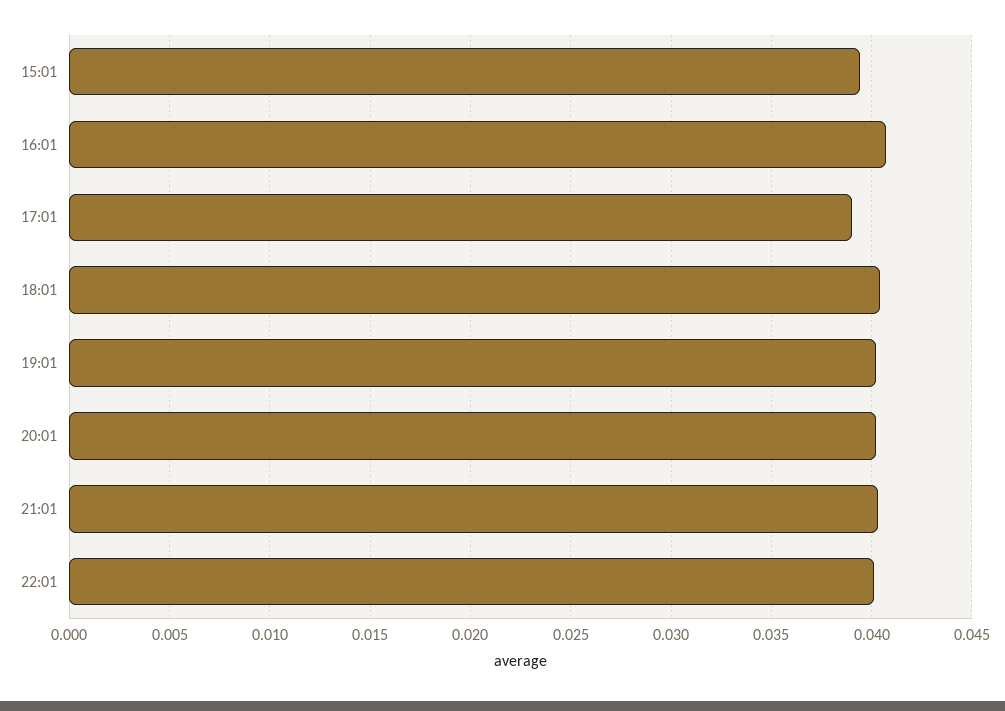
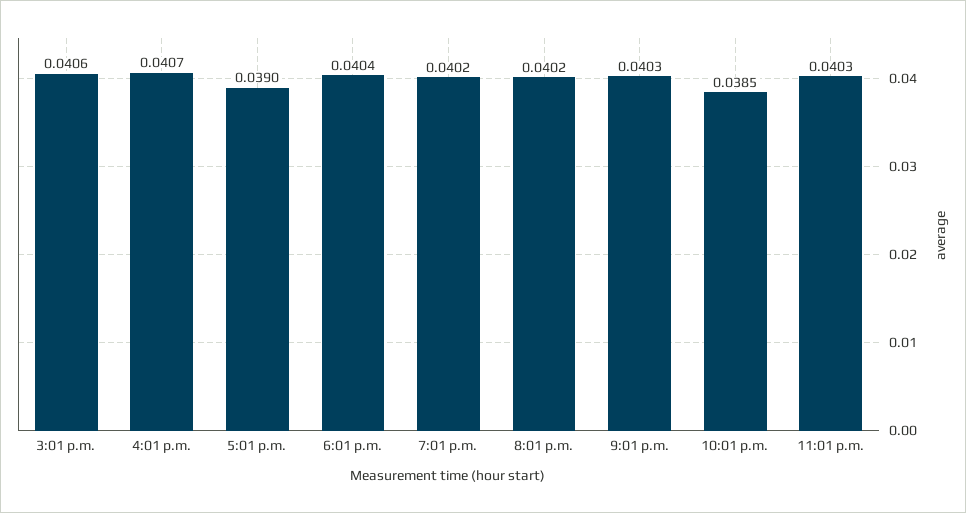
15:01: 0.0395 -> 0.0406
22:01: 0.04 -> 0.0385
11:01 p.m.: none -> 0.0403

